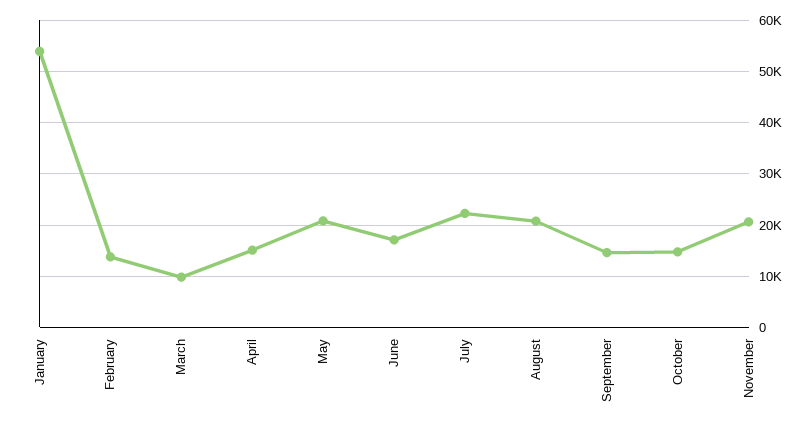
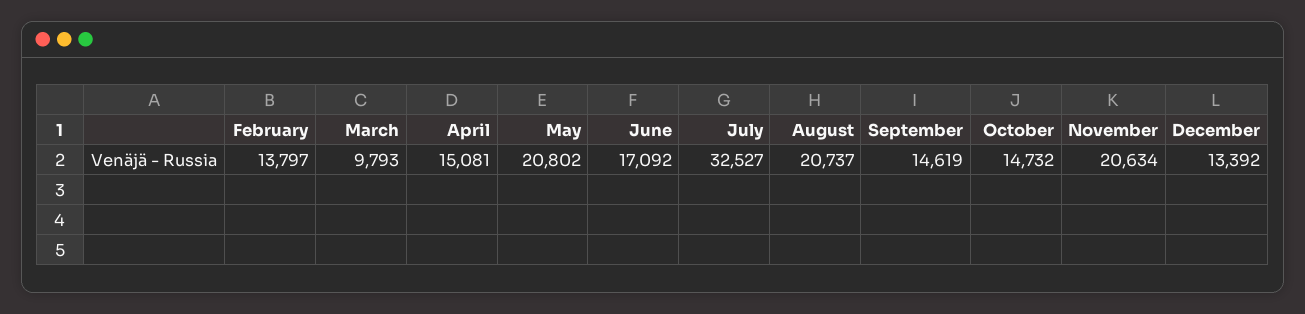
January: 54000 -> none
July: 22000 -> 32527
December: none -> 13392

